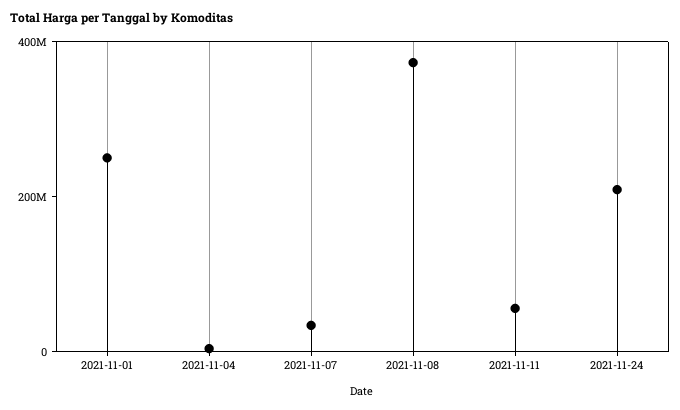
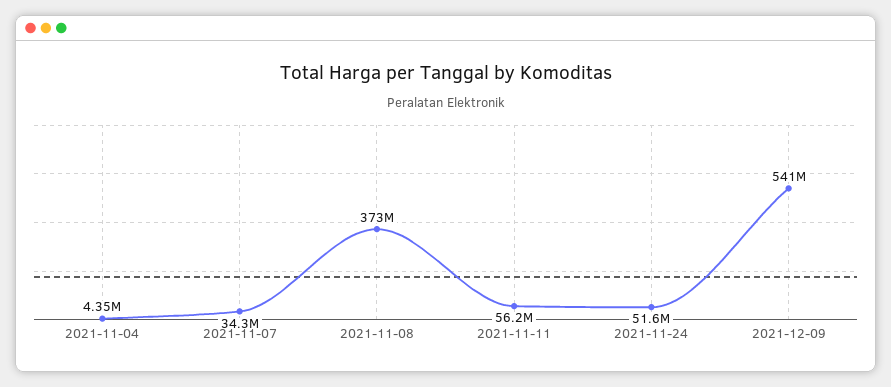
2021-11-01: 250000000 -> none
2021-11-24: 200000000 -> 51600000
2021-12-09: none -> 541000000

